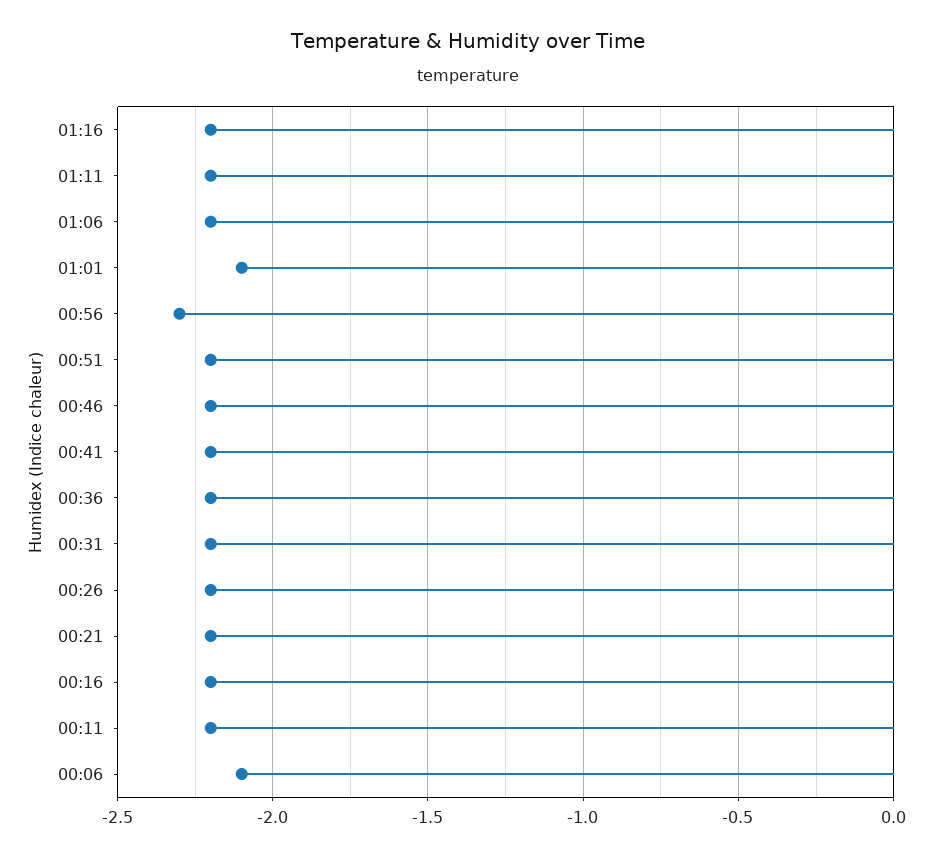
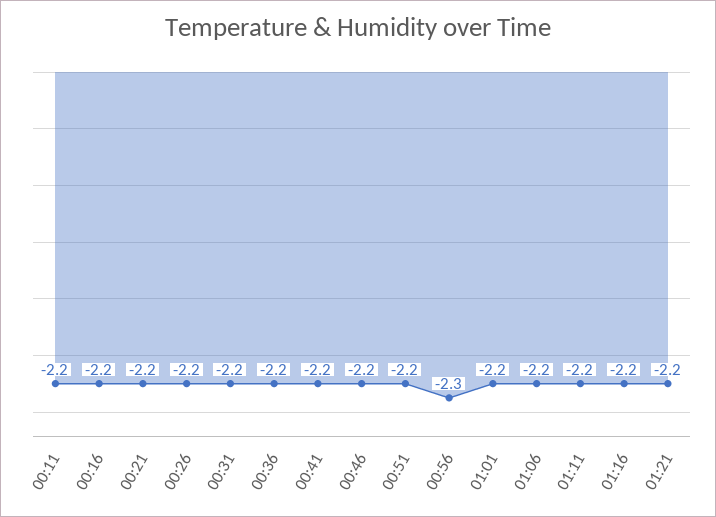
01:01: -2.1 -> -2.2
00:06: -2.1 -> none
01:21: none -> -2.2

